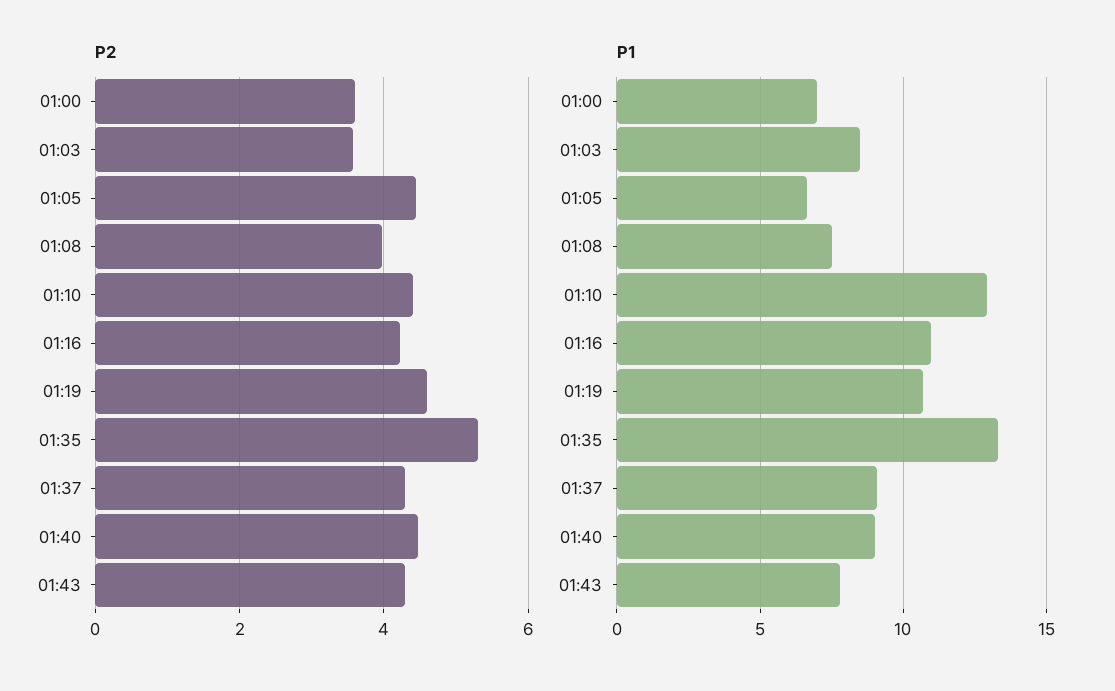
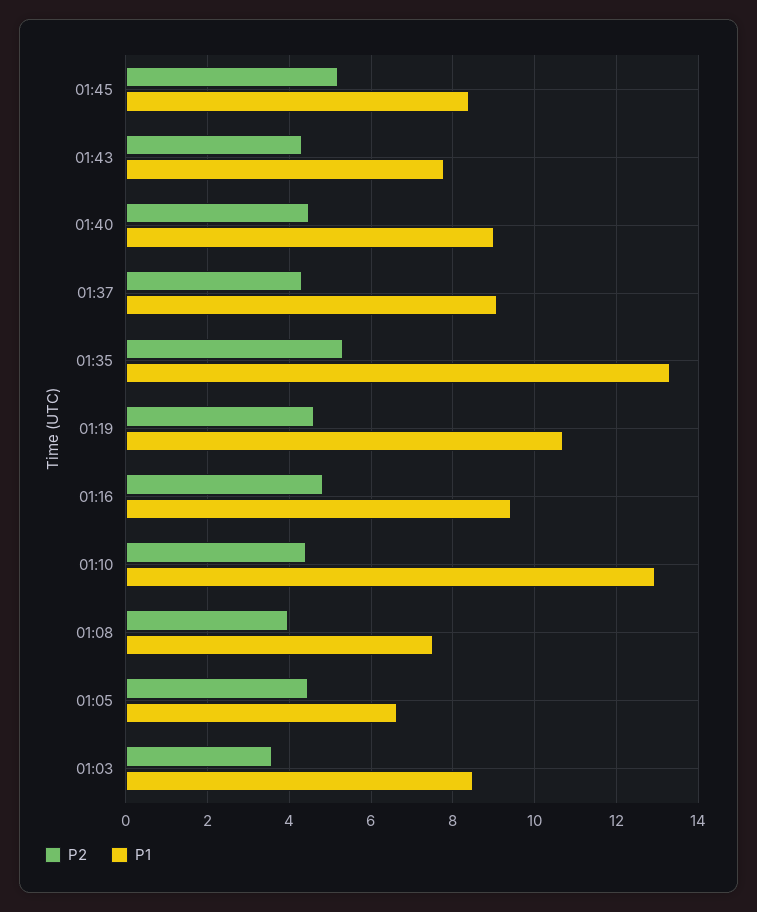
P2, 01:00: 3.6 -> none
P2, 01:16: 4.2 -> 4.8
P1, 01:00: 7 -> none
P1, 01:16: 11 -> 9.4
P2, 01:45: none -> 5.2
P1, 01:45: none -> 8.4

